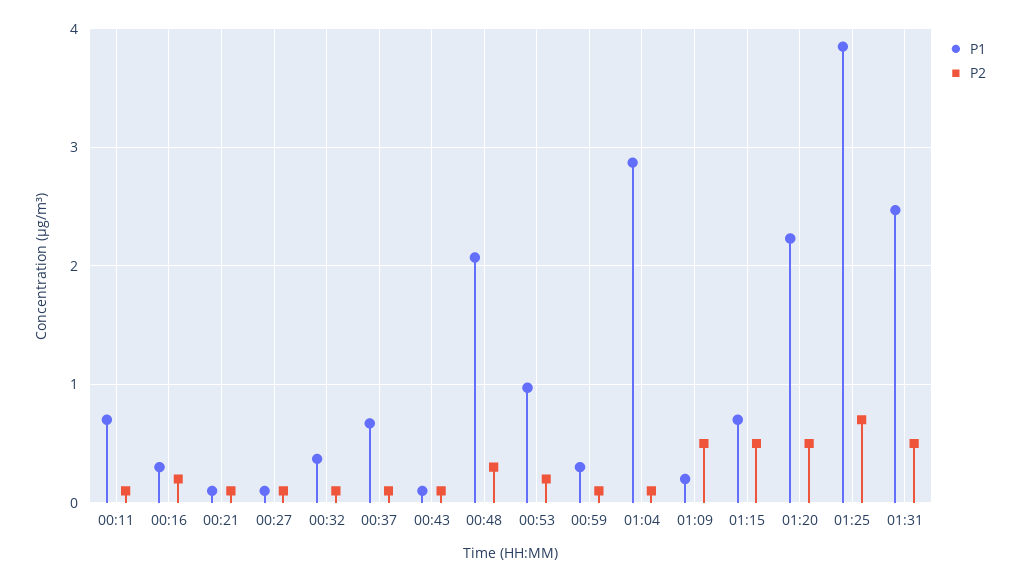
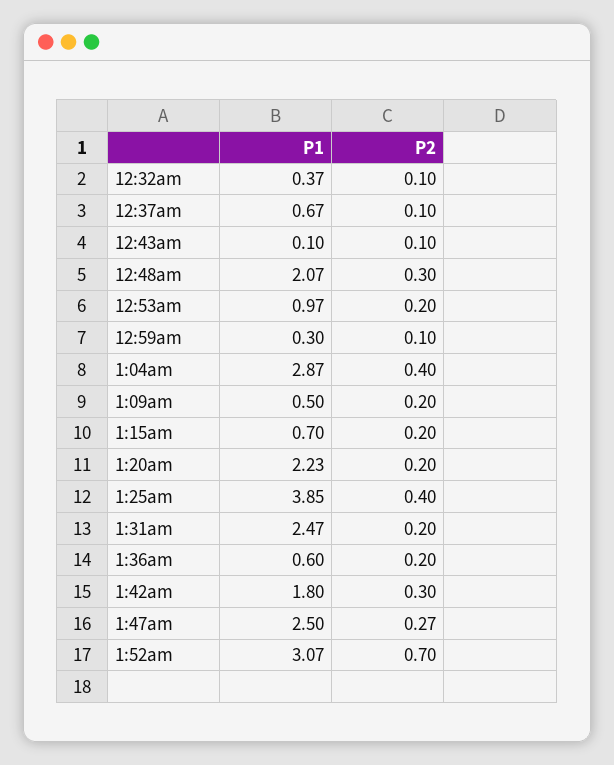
P1, 00:11: 0.7 -> none
P2, 00:11: 0.1 -> none
P1, 00:16: 0.3 -> none
P2, 00:16: 0.2 -> none
P1, 00:21: 0.1 -> none
P2, 00:21: 0.1 -> none
P1, 00:27: 0.1 -> none
P2, 00:27: 0.1 -> none
P2, 01:04: 0.1 -> 0.4
P1, 01:09: 0.2 -> 0.5
P2, 01:09: 0.5 -> 0.2
P2, 01:15: 0.5 -> 0.2
P2, 01:20: 0.5 -> 0.2
P2, 01:25: 0.7 -> 0.4
P2, 01:31: 0.5 -> 0.2
P1, 1:36am: none -> 0.6
P2, 1:36am: none -> 0.2
P1, 1:42am: none -> 1.8
P2, 1:42am: none -> 0.3
P1, 1:47am: none -> 2.5
P2, 1:47am: none -> 0.27
P1, 1:52am: none -> 3.07
P2, 1:52am: none -> 0.7

